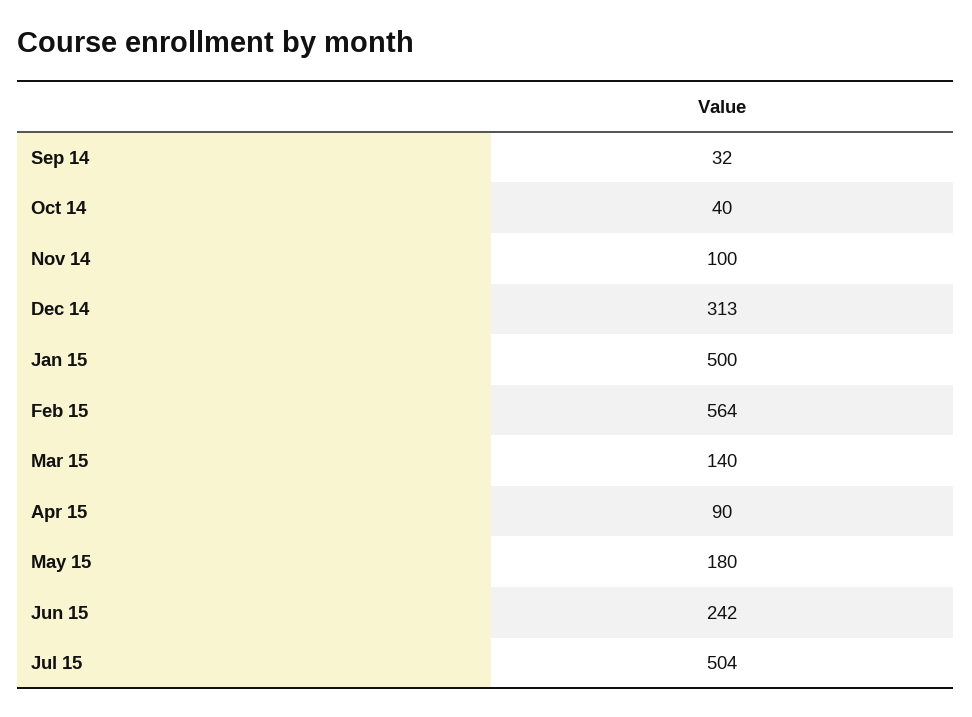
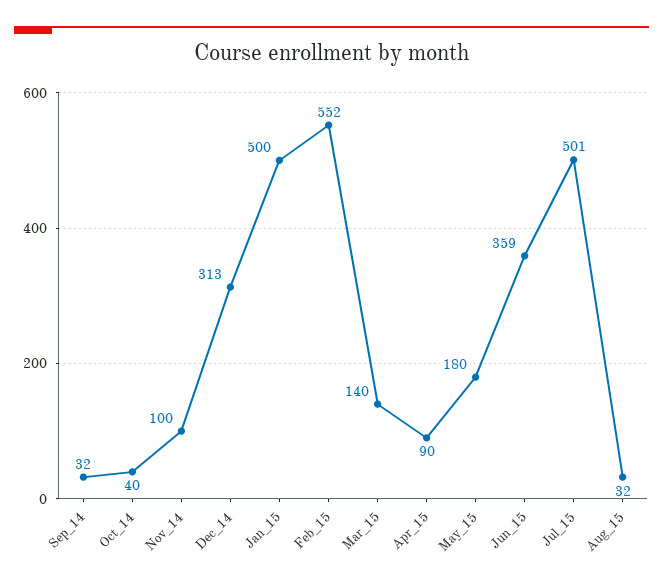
Feb 15: 564 -> 552
Jun 15: 242 -> 359
Jul 15: 504 -> 501
Aug_15: none -> 32

